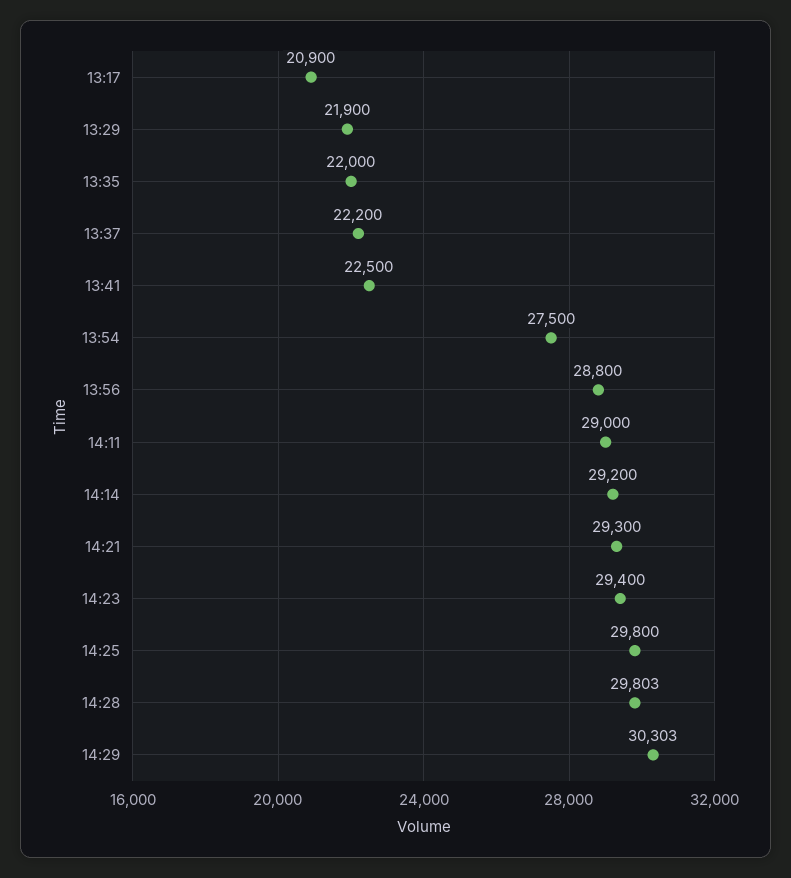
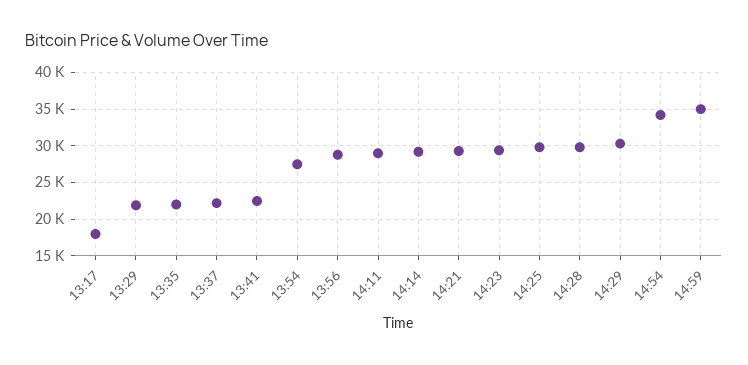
13:17: 20900 -> 18000
14:54: none -> 34000
14:59: none -> 35000

